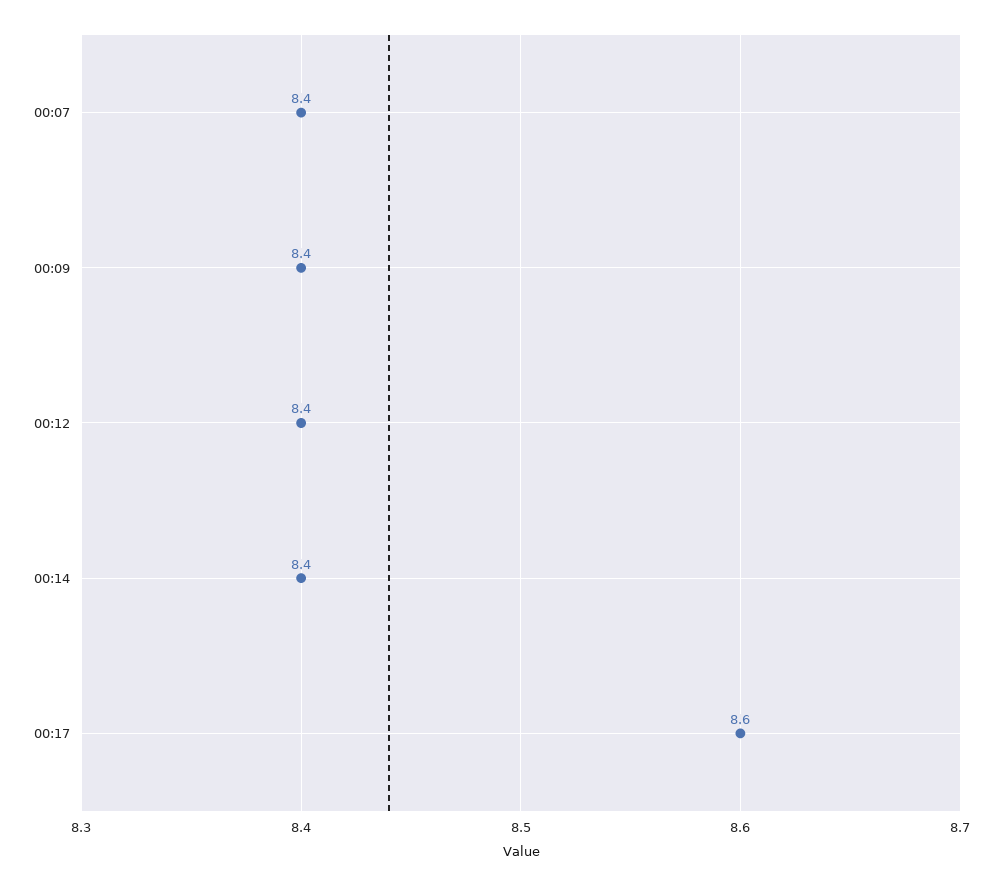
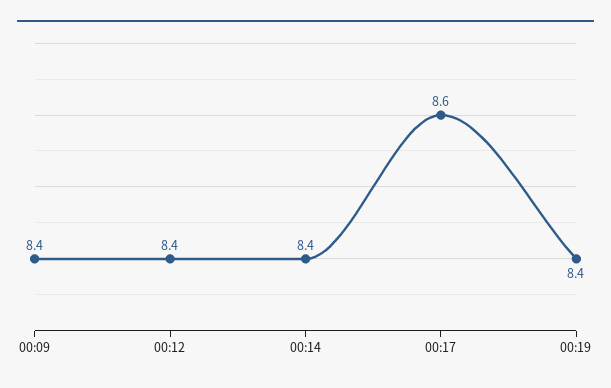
00:07: 8.4 -> none
00:19: none -> 8.4

